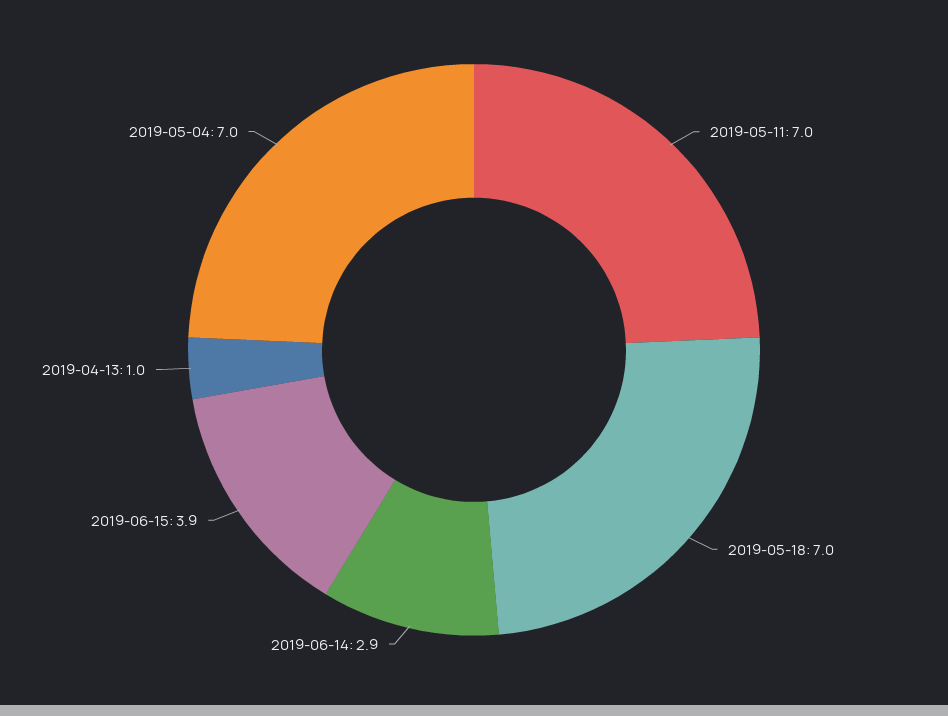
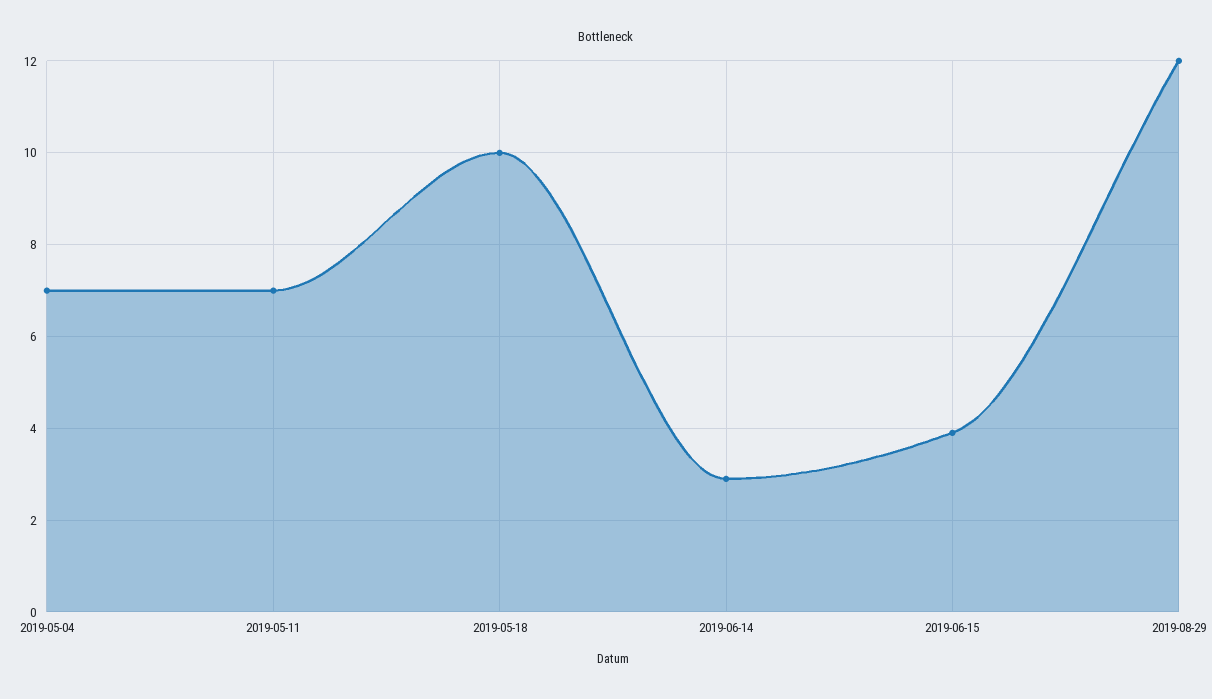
2019-05-18: 7 -> 10
2019-04-13: 1 -> none
2019-08-29: none -> 12

